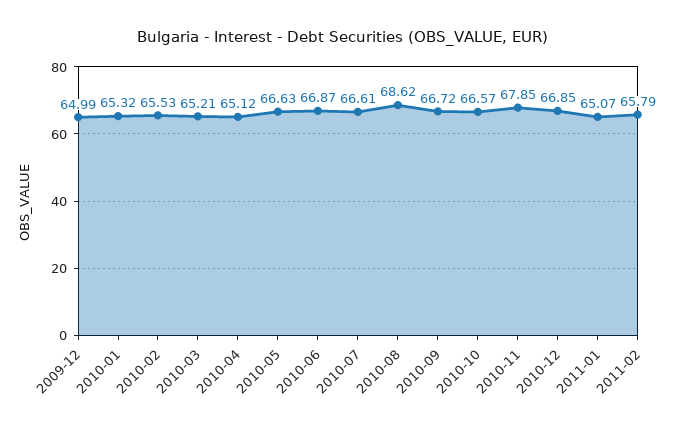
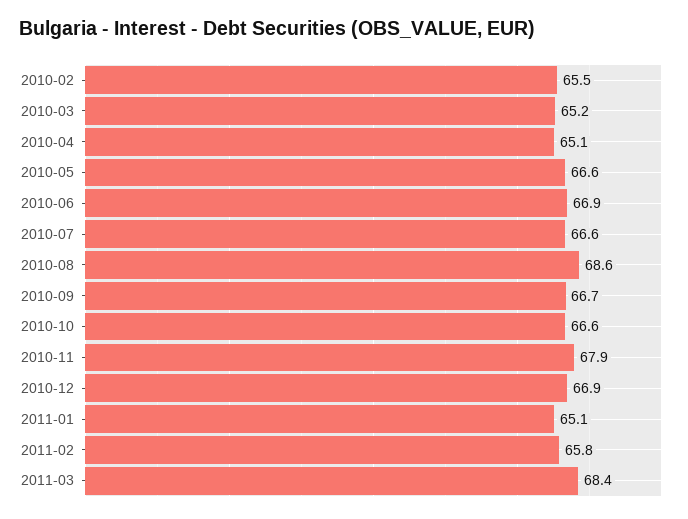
2009-12: 64.99 -> none
2010-01: 65.32 -> none
2011-03: none -> 68.4

